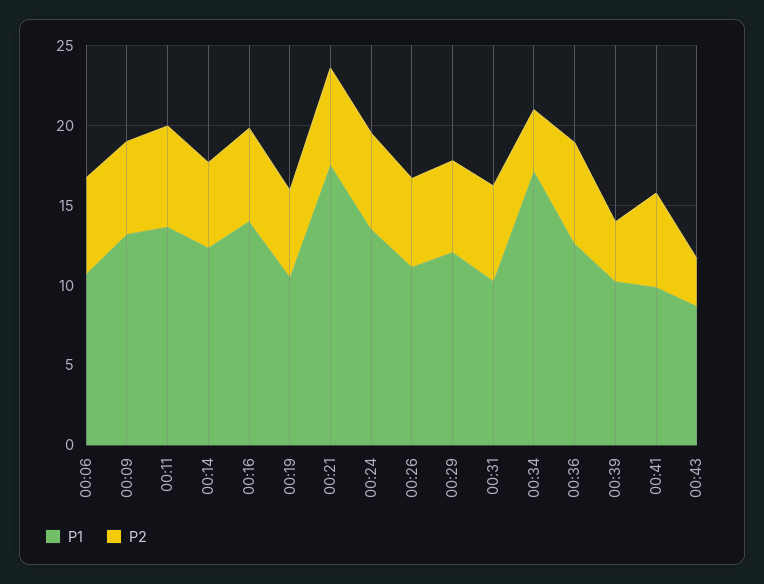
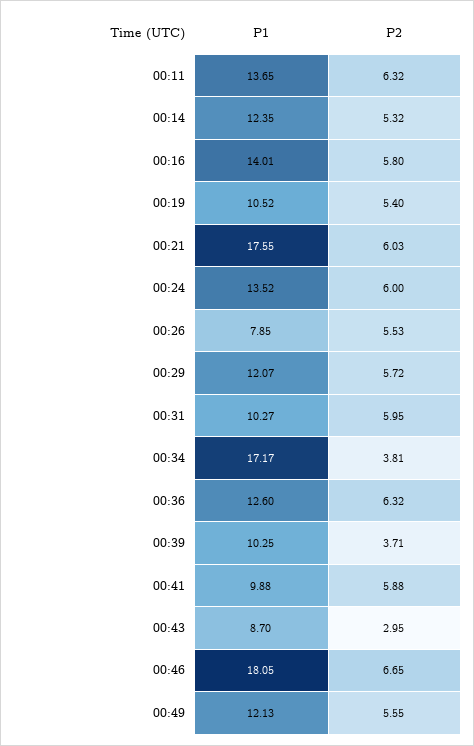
P1, 00:06: 11 -> none
P2, 00:06: 6 -> none
P1, 00:09: 13 -> none
P2, 00:09: 6 -> none
P1, 00:26: 11 -> 7.85
P1, 00:46: none -> 18.05
P2, 00:46: none -> 6.65
P1, 00:49: none -> 12.13
P2, 00:49: none -> 5.55

